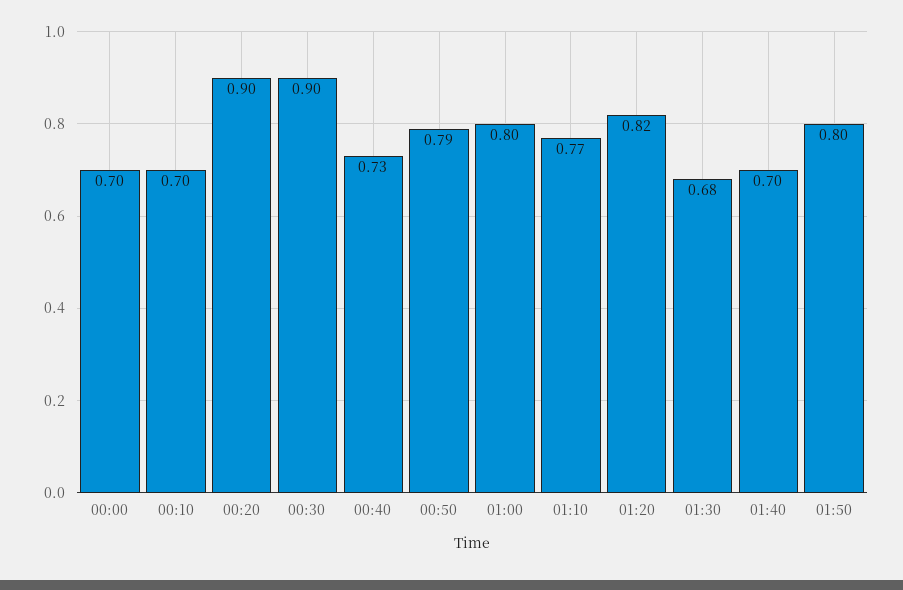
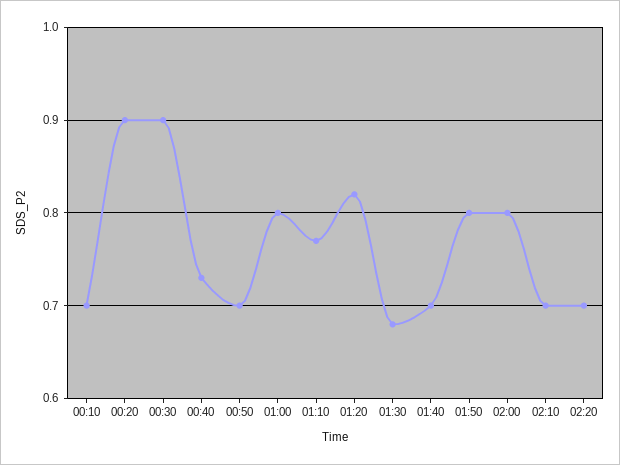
00:00: 0.7 -> none
00:50: 0.79 -> 0.7
02:00: none -> 0.8
02:10: none -> 0.7
02:20: none -> 0.7

